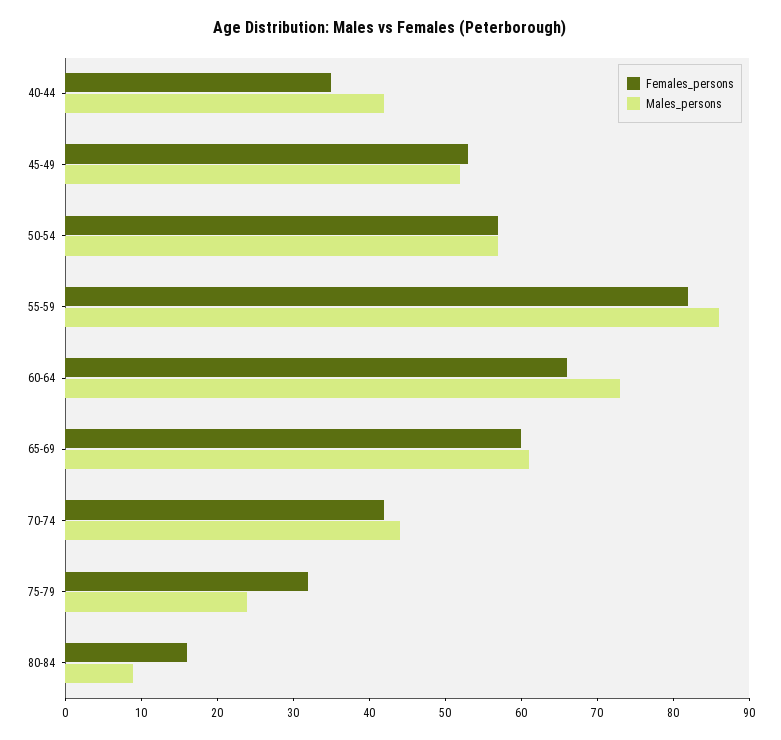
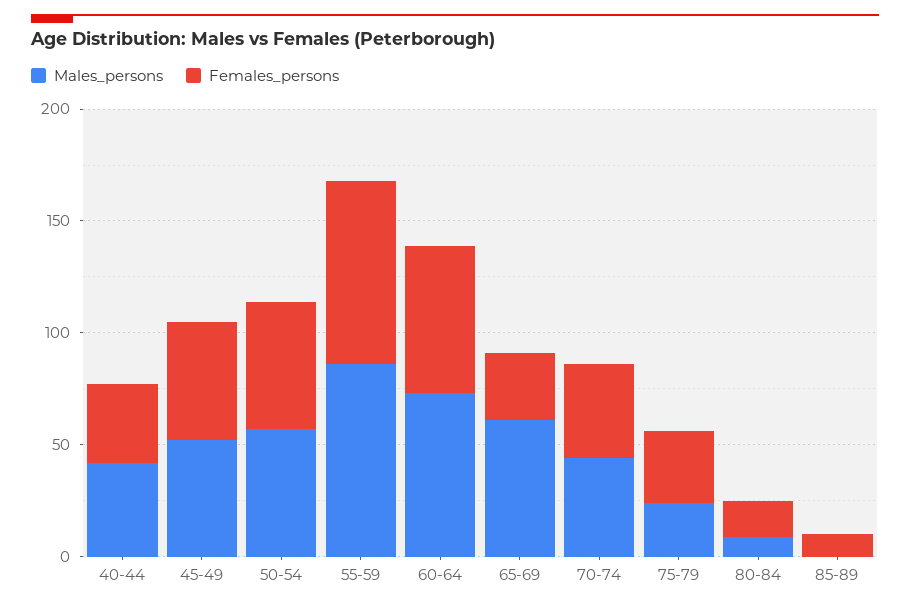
Females_persons, 65-69: 60 -> 30
Males_persons, 85-89: none -> 0
Females_persons, 85-89: none -> 10

